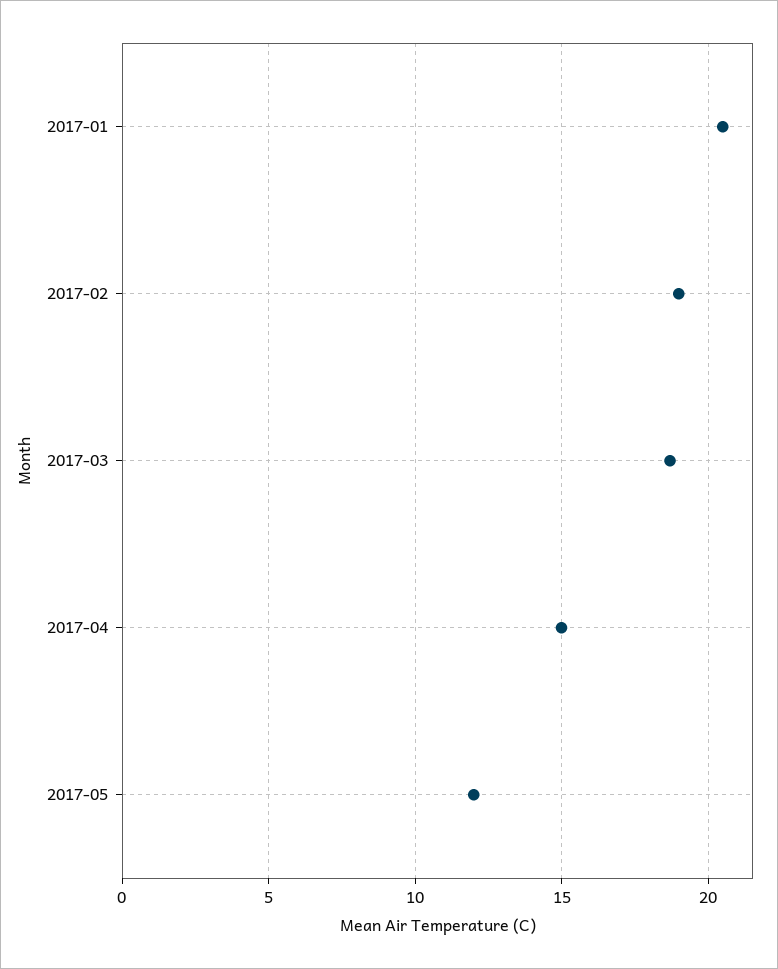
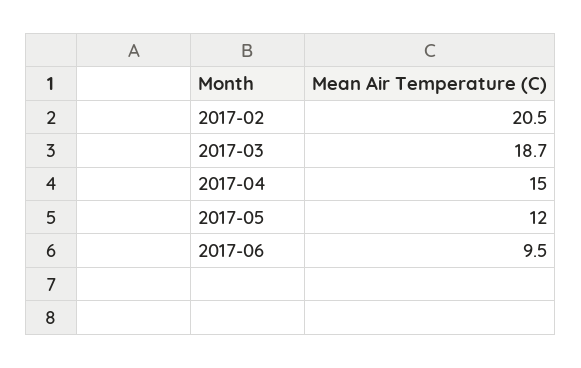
2017-01: 20.5 -> none
2017-02: 19 -> 20.5
2017-06: none -> 9.5

